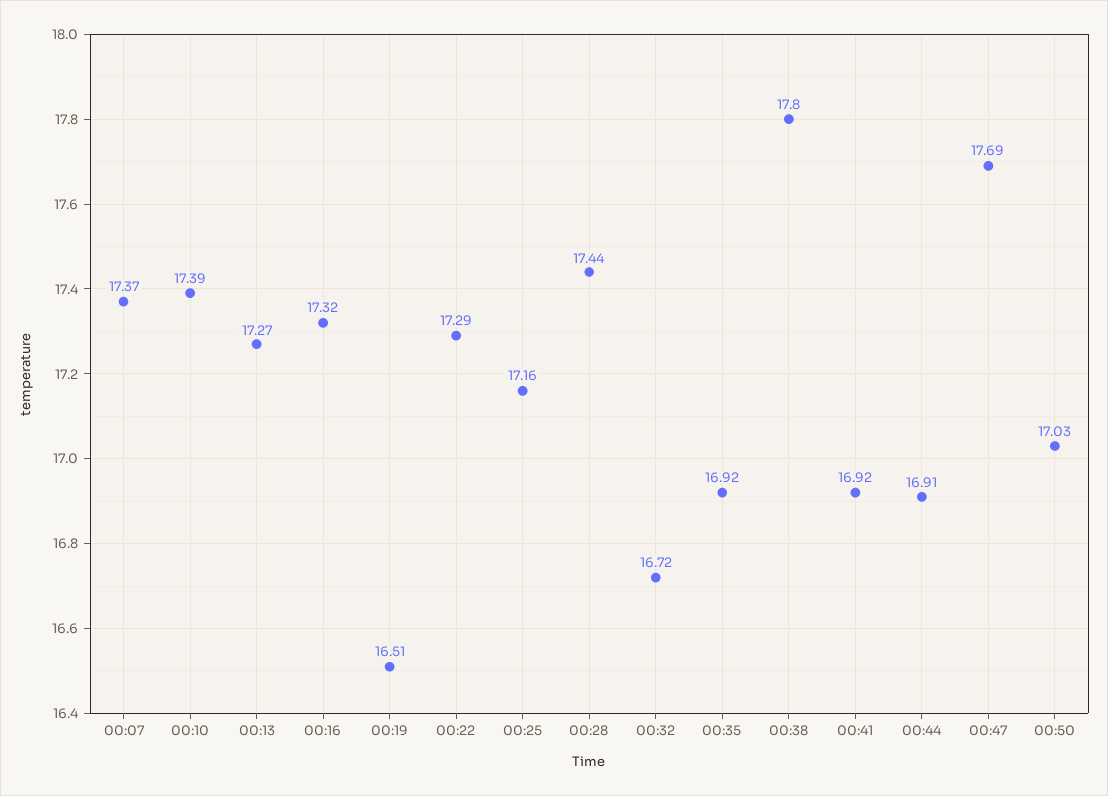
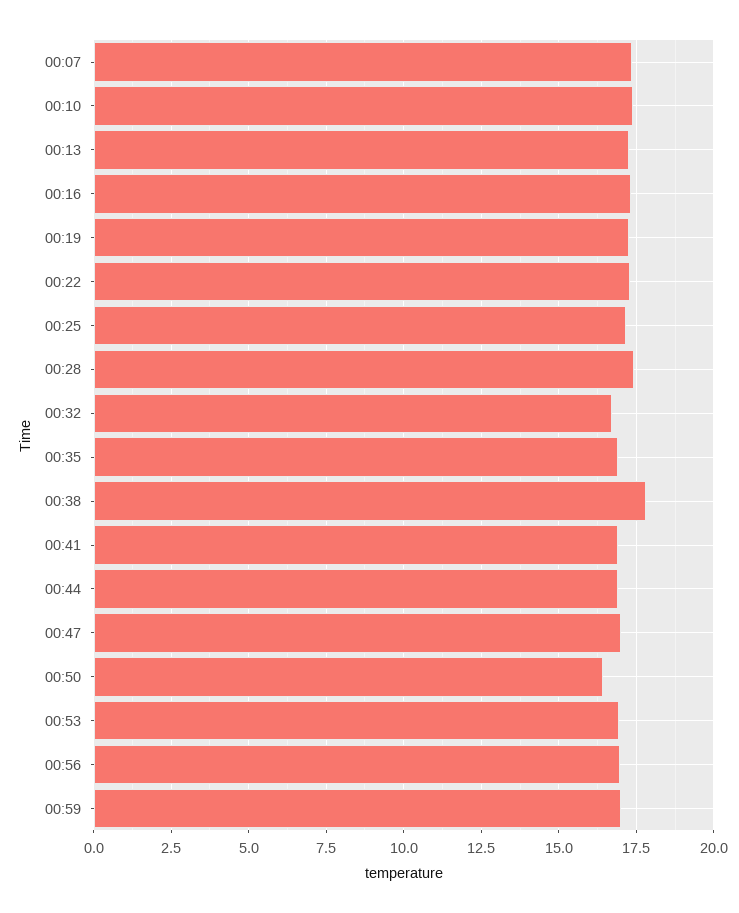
00:19: 16.51 -> 17.25
00:47: 17.69 -> 17
00:50: 17.03 -> 16.5
00:53: none -> 17
00:56: none -> 17
00:59: none -> 17

